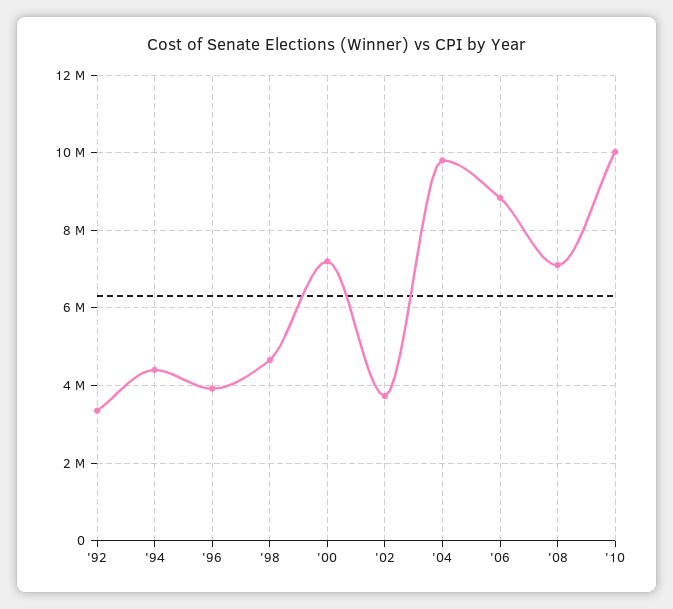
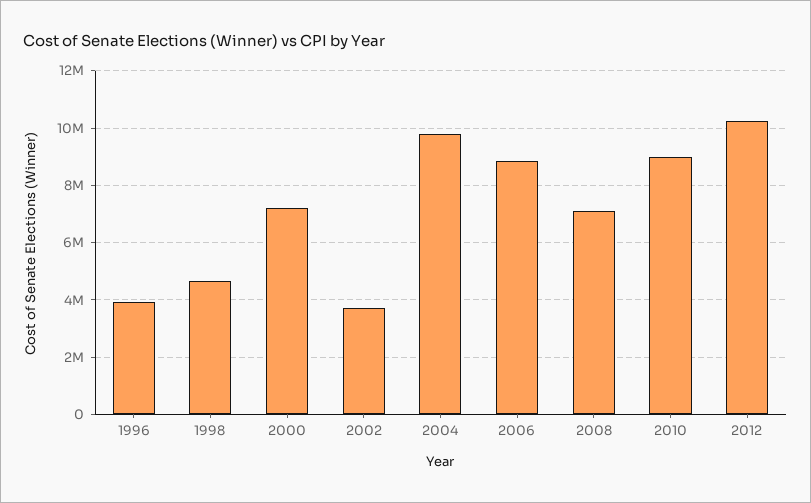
'92: 3400000 -> none
'94: 4400000 -> none
'10: 10000000 -> 9000000
2012: none -> 10250000

